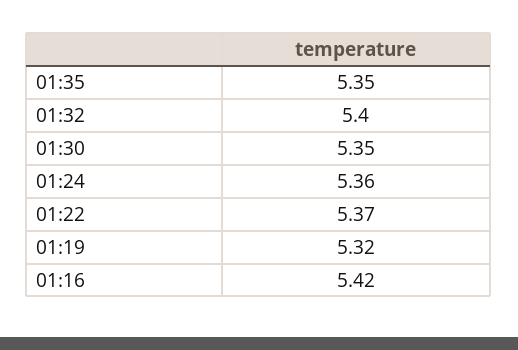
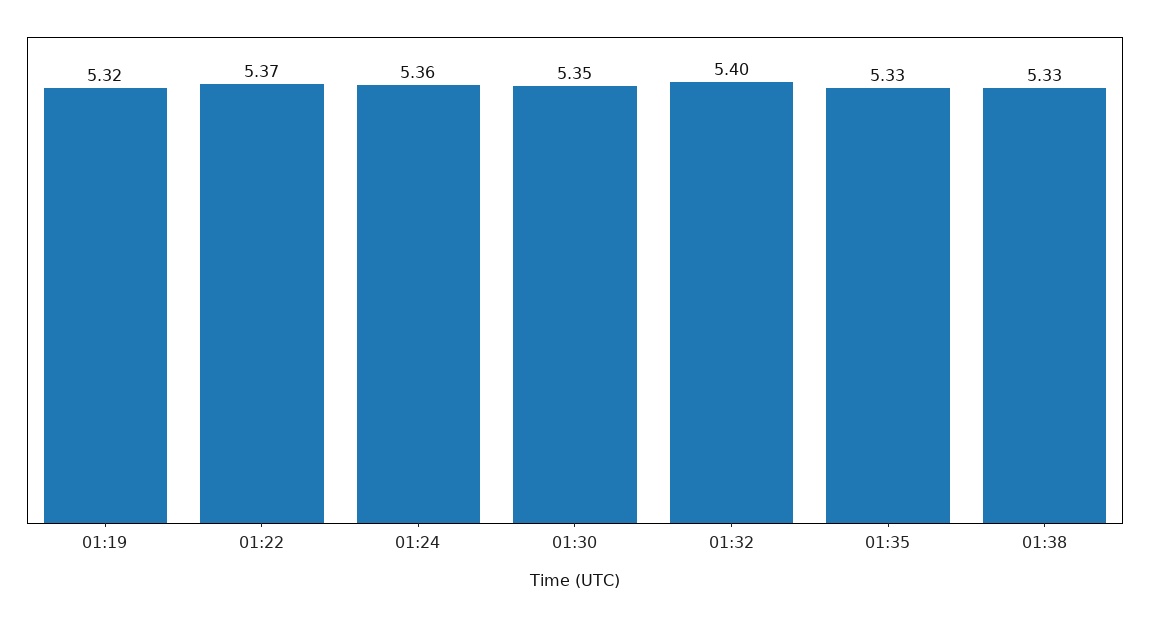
01:35: 5.35 -> 5.33
01:16: 5.42 -> none
01:38: none -> 5.33

